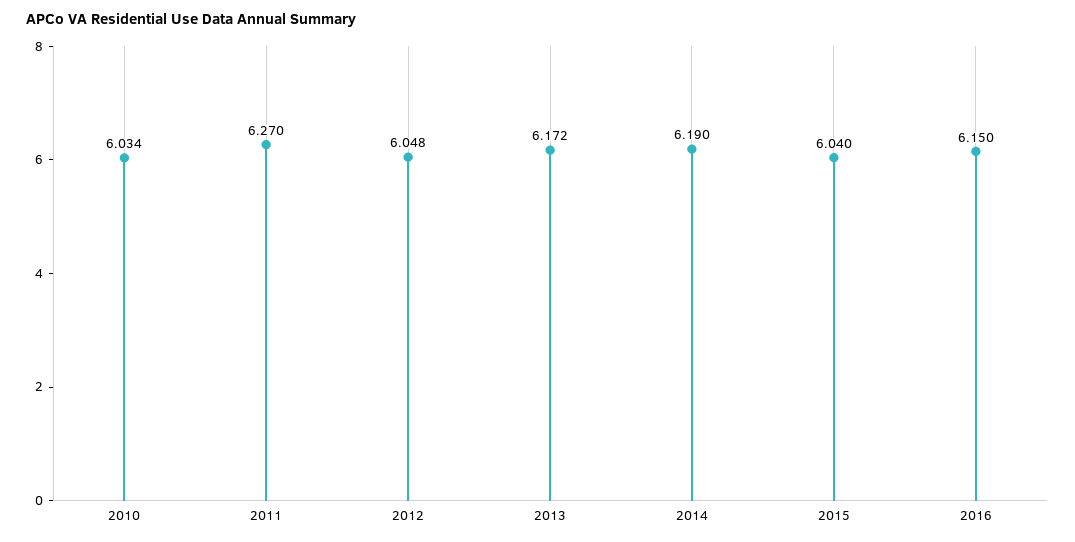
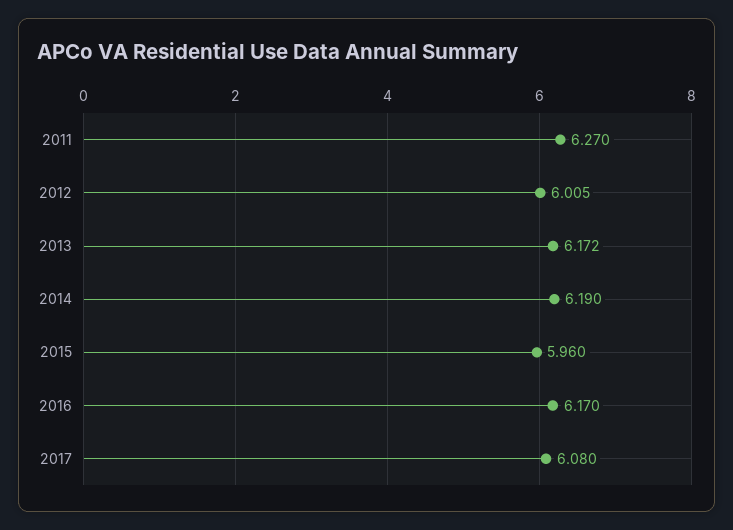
2010: 6.034 -> none
2012: 6.048 -> 6.005
2015: 6.04 -> 5.96
2016: 6.15 -> 6.17
2017: none -> 6.08

